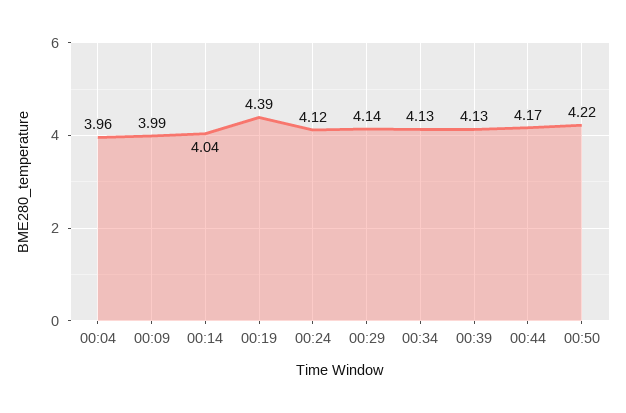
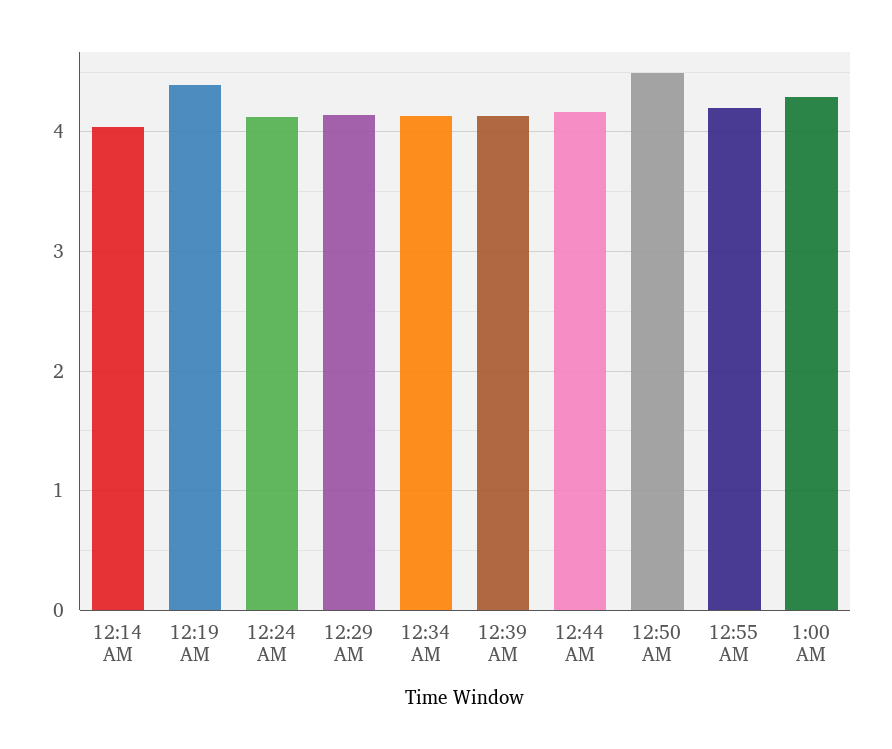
00:04: 3.96 -> none
00:09: 3.99 -> none
00:50: 4.22 -> 4.5
12:55 AM: none -> 4.2
1:00 AM: none -> 4.3

